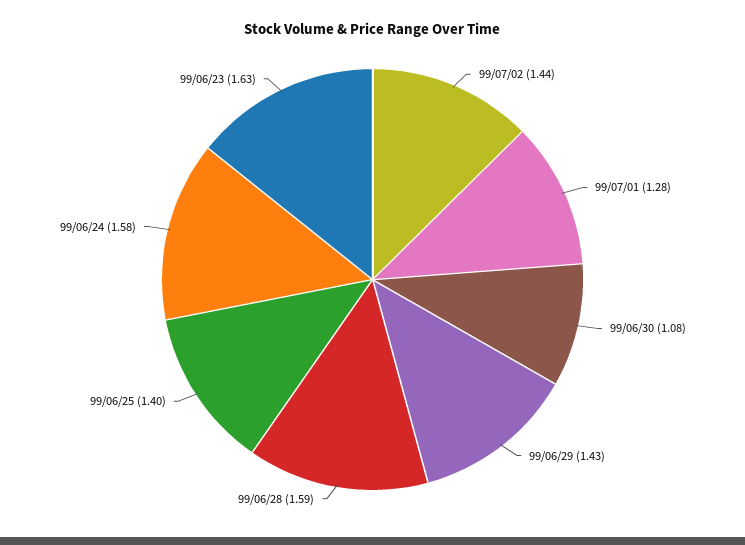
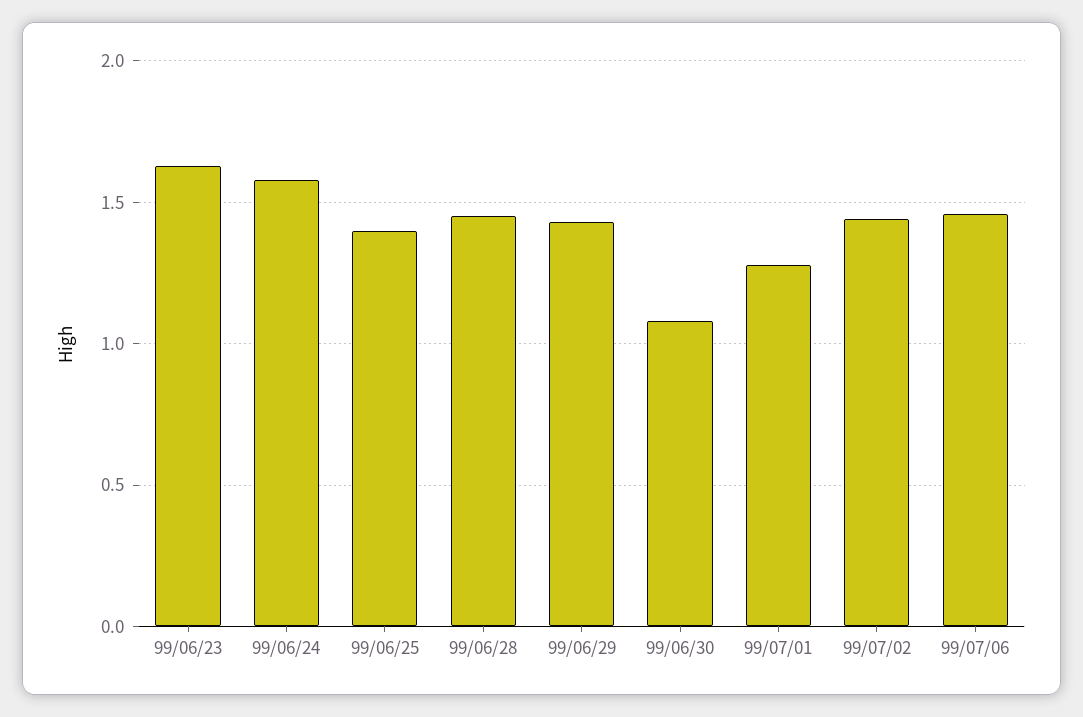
99/06/28: 1.59 -> 1.45
99/07/06: none -> 1.45

